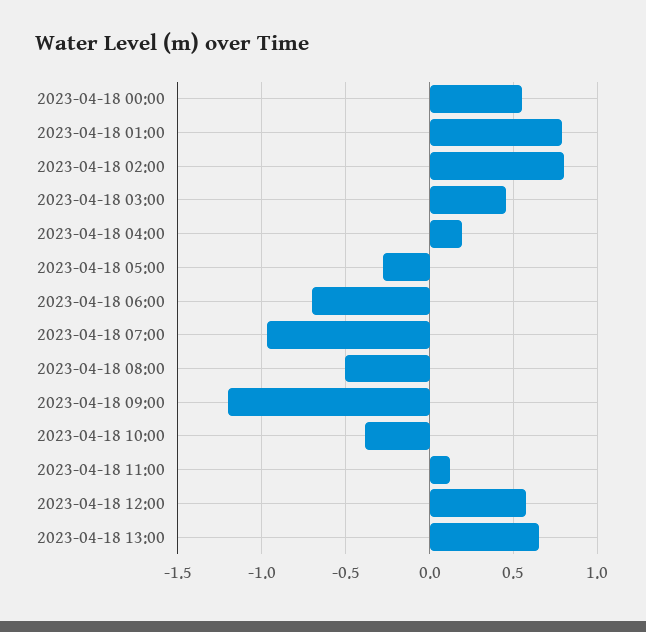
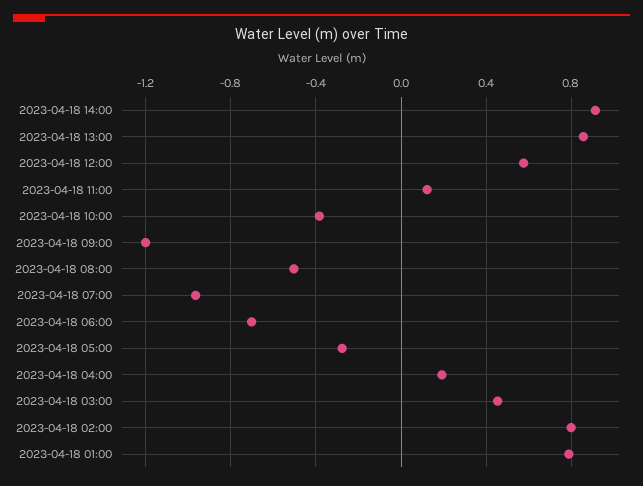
2023-04-18 00:00: 0.55 -> none
2023-04-18 13:00: 0.65 -> 0.85
2023-04-18 14:00: none -> 0.9

